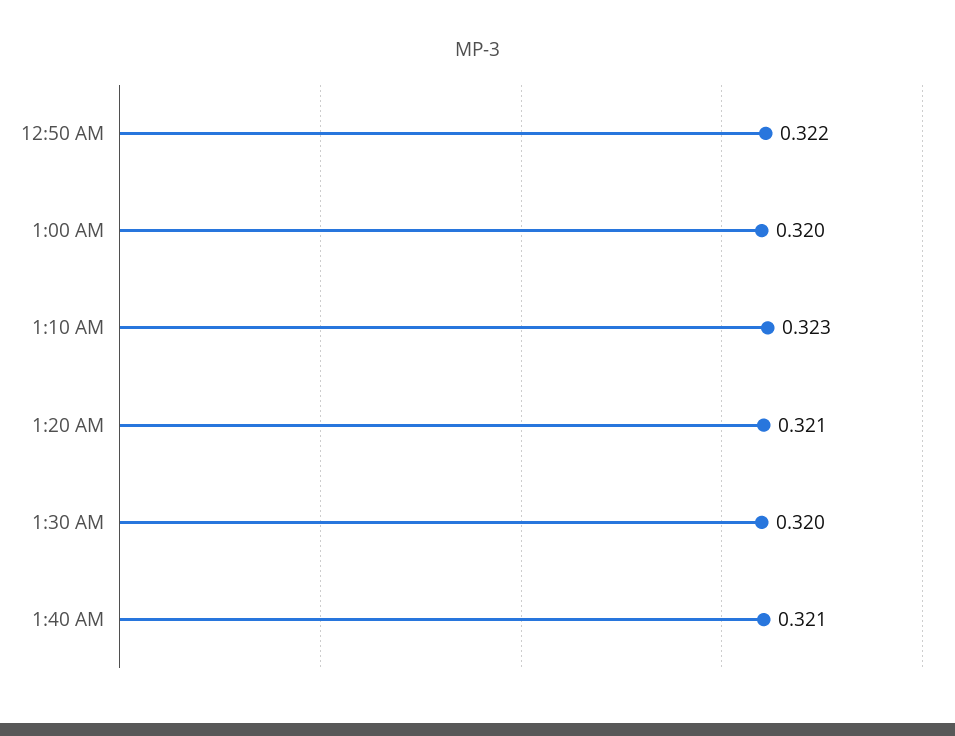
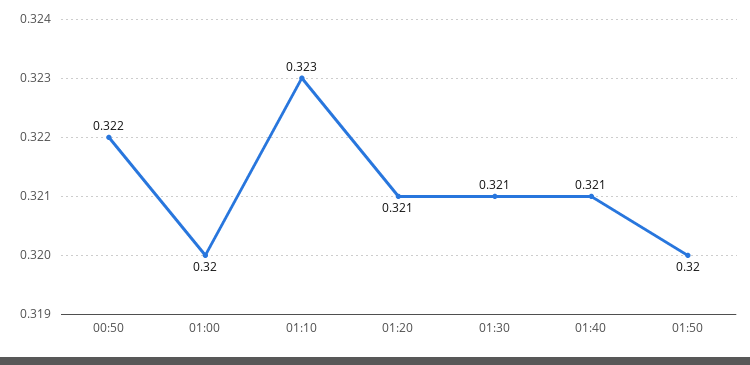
1:30 AM: 0.32 -> 0.321
01:50: none -> 0.32

